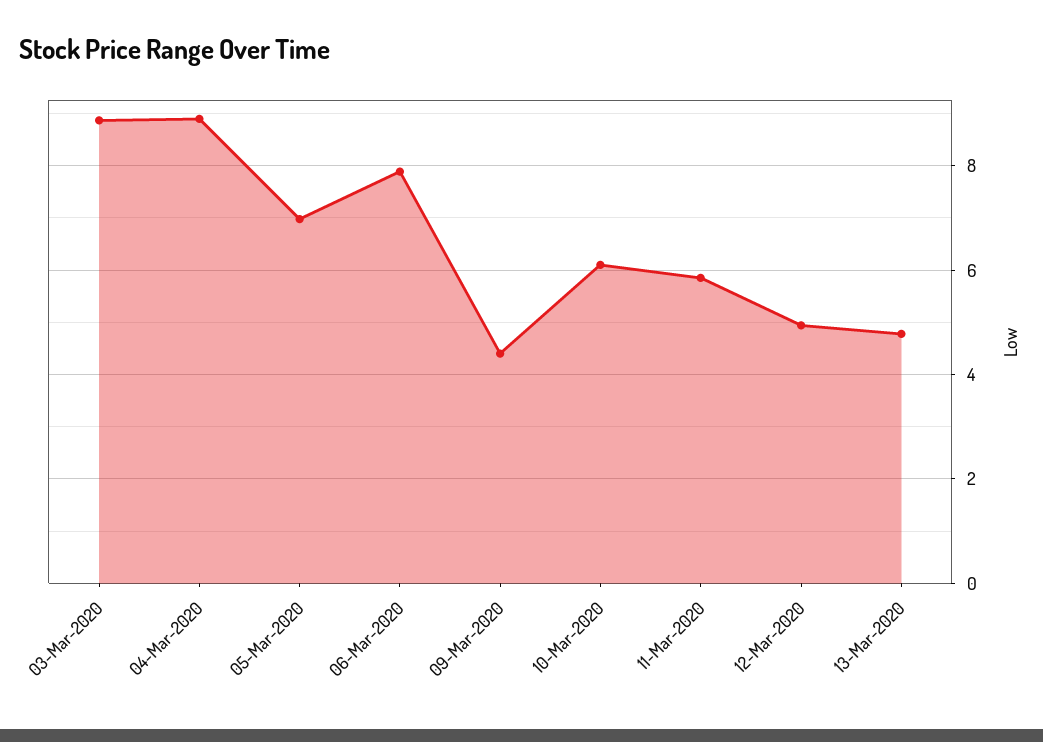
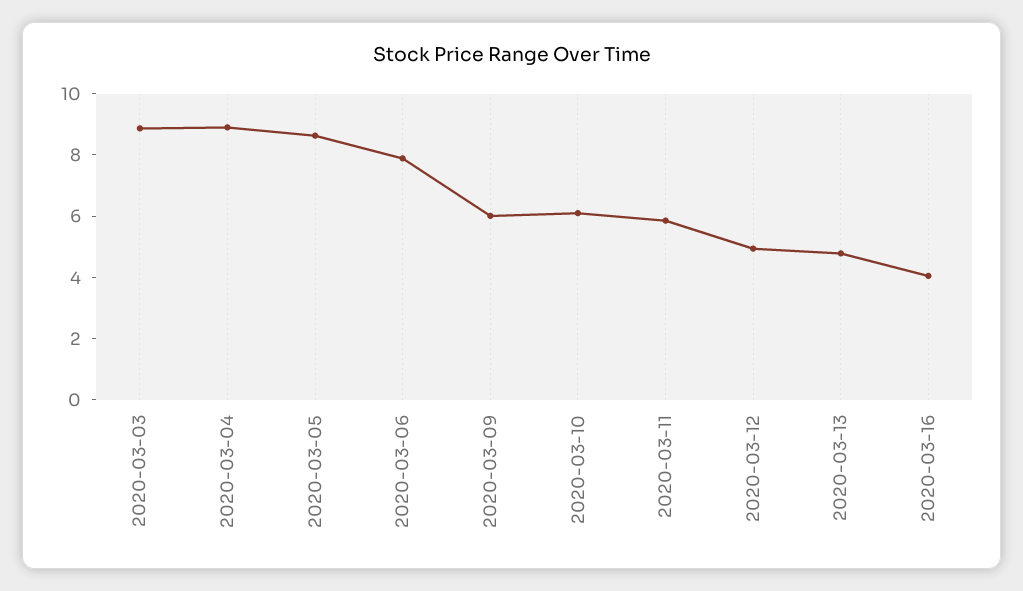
05-Mar-2020: 7 -> 8.5
09-Mar-2020: 4.4 -> 6
2020-03-16: none -> 4

